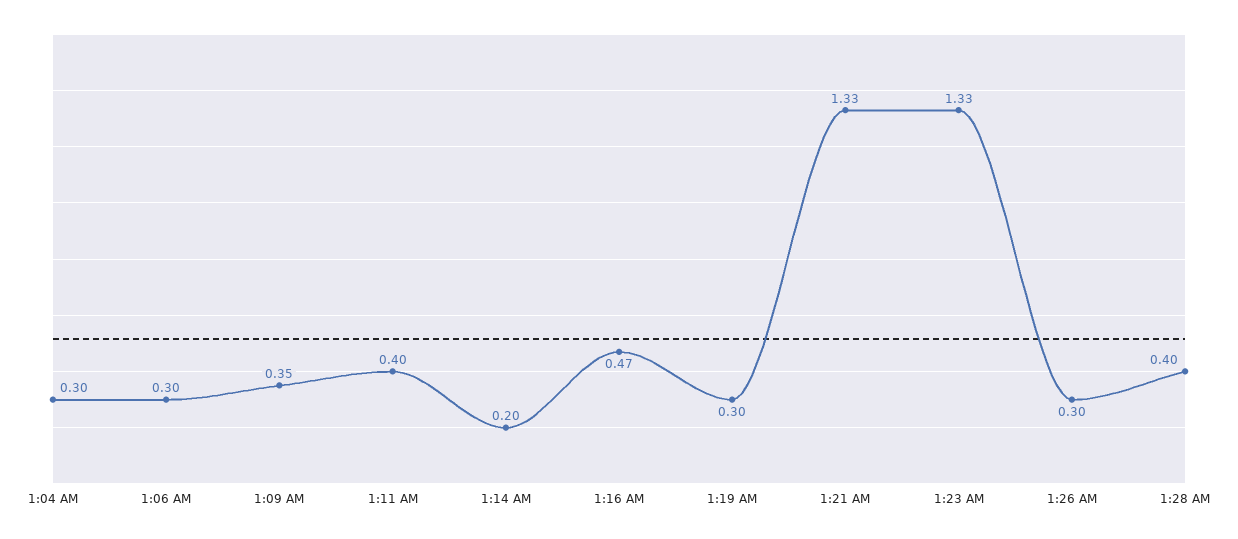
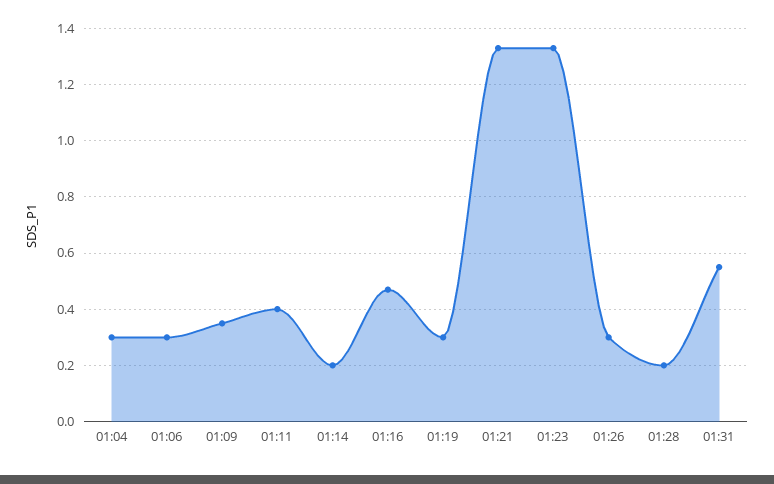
1:28 AM: 0.4 -> 0.2
01:31: none -> 0.55

